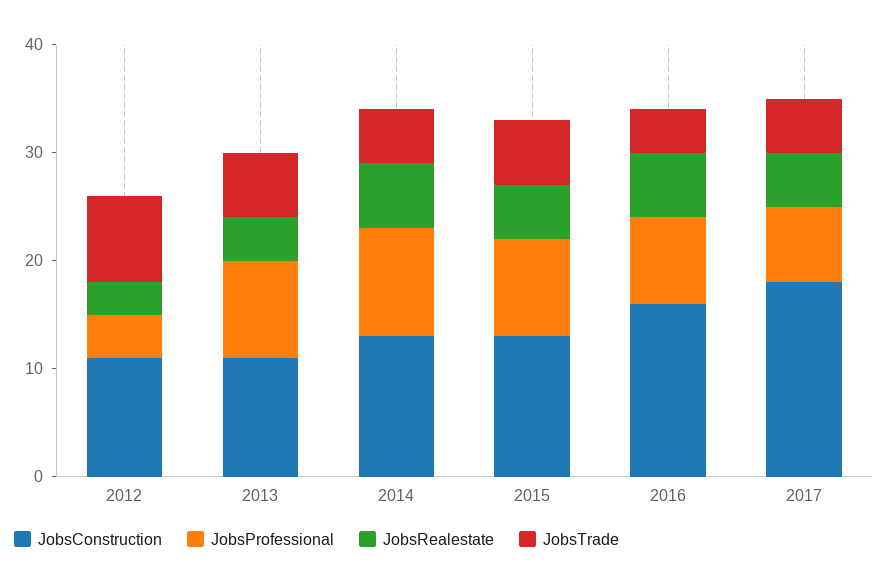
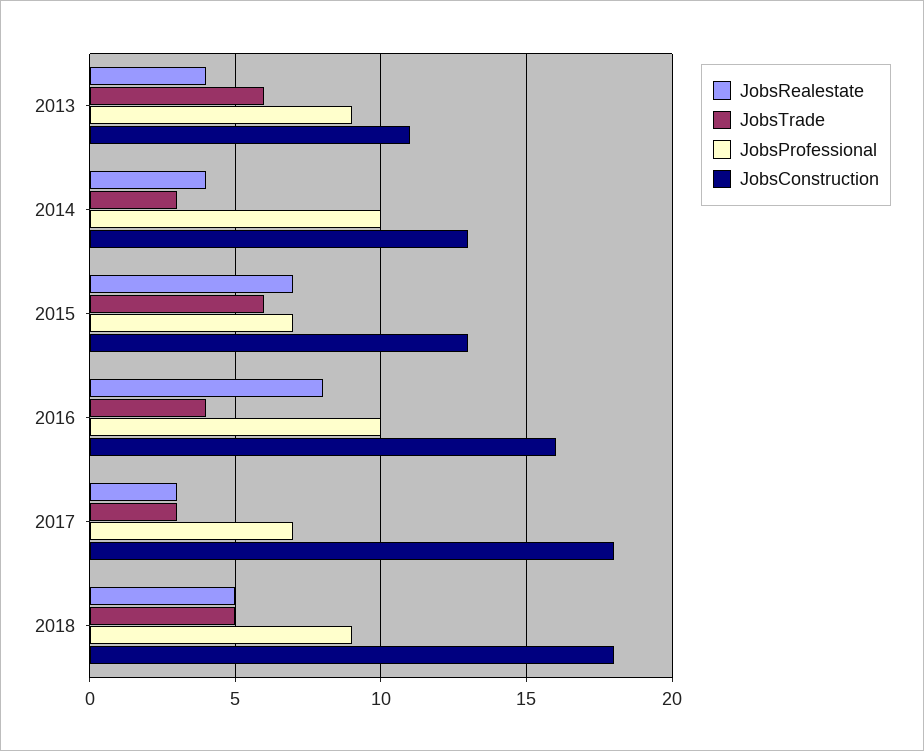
JobsConstruction, 2012: 11 -> none
JobsProfessional, 2012: 4 -> none
JobsRealestate, 2012: 3 -> none
JobsTrade, 2012: 8 -> none
JobsRealestate, 2014: 6 -> 4
JobsTrade, 2014: 5 -> 3
JobsProfessional, 2015: 9 -> 7
JobsRealestate, 2015: 5 -> 7
JobsProfessional, 2016: 8 -> 10
JobsRealestate, 2016: 6 -> 8
JobsRealestate, 2017: 5 -> 3
JobsTrade, 2017: 5 -> 3
JobsRealestate, 2018: none -> 5
JobsTrade, 2018: none -> 5
JobsProfessional, 2018: none -> 9
JobsConstruction, 2018: none -> 18

